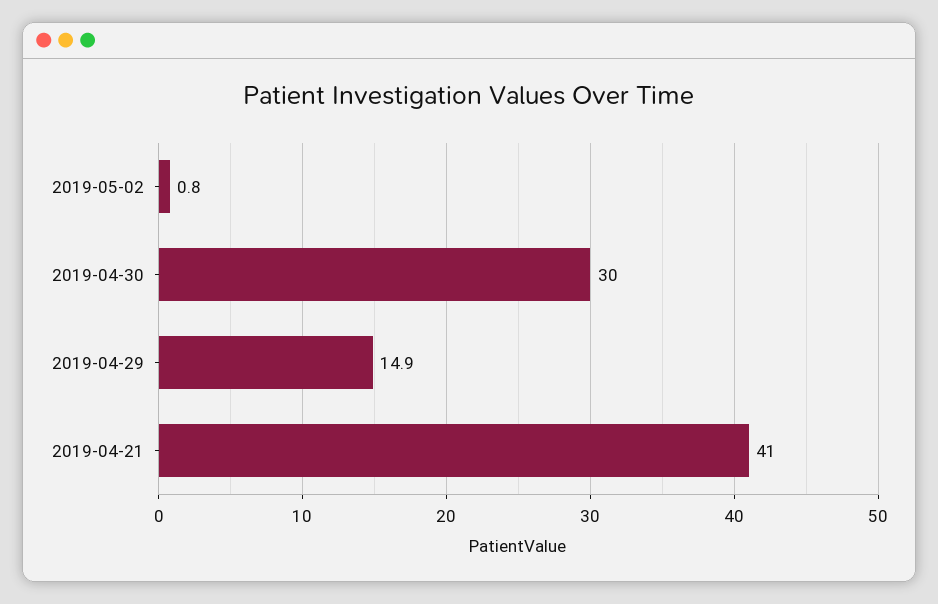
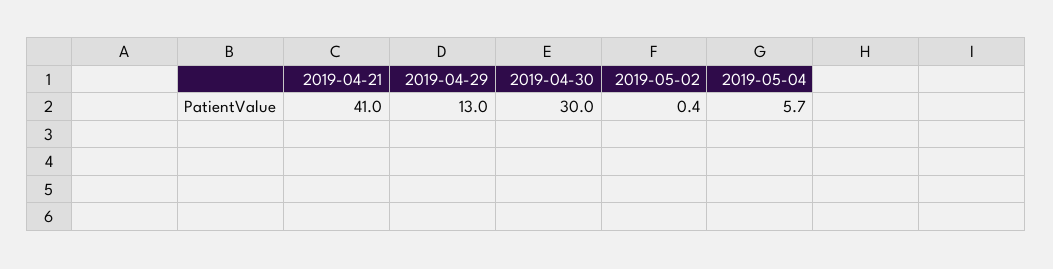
2019-05-02: 0.8 -> 0.4
2019-04-29: 14.9 -> 13
2019-05-04: none -> 5.7

